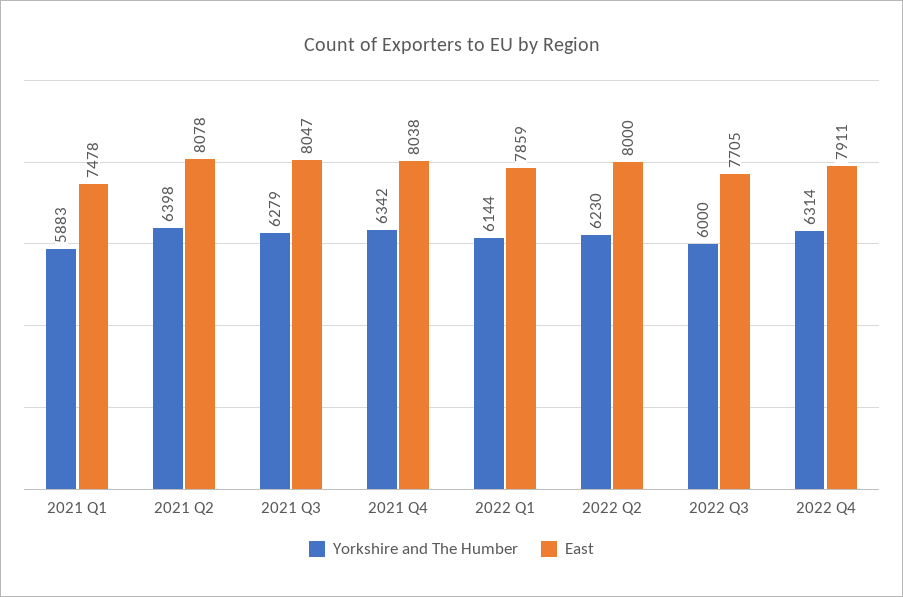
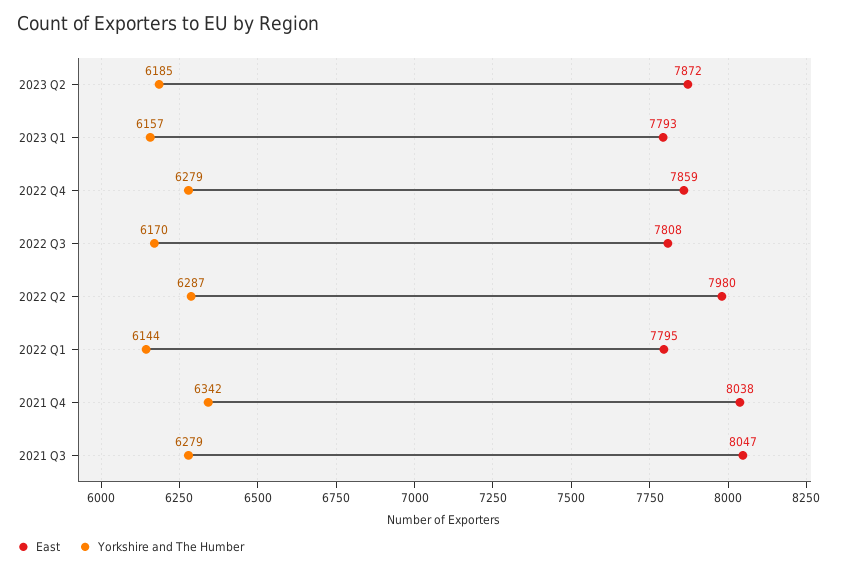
Yorkshire and The Humber, 2021 Q1: 5883 -> none
East, 2021 Q1: 7478 -> none
Yorkshire and The Humber, 2021 Q2: 6398 -> none
East, 2021 Q2: 8078 -> none
East, 2022 Q1: 7859 -> 7795
Yorkshire and The Humber, 2022 Q2: 6230 -> 6287
East, 2022 Q2: 8000 -> 7980
Yorkshire and The Humber, 2022 Q3: 6000 -> 6170
East, 2022 Q3: 7705 -> 7808
Yorkshire and The Humber, 2022 Q4: 6314 -> 6279
East, 2022 Q4: 7911 -> 7859
East, 2023 Q2: none -> 7872
Yorkshire and The Humber, 2023 Q2: none -> 6185
East, 2023 Q1: none -> 7793
Yorkshire and The Humber, 2023 Q1: none -> 6157

